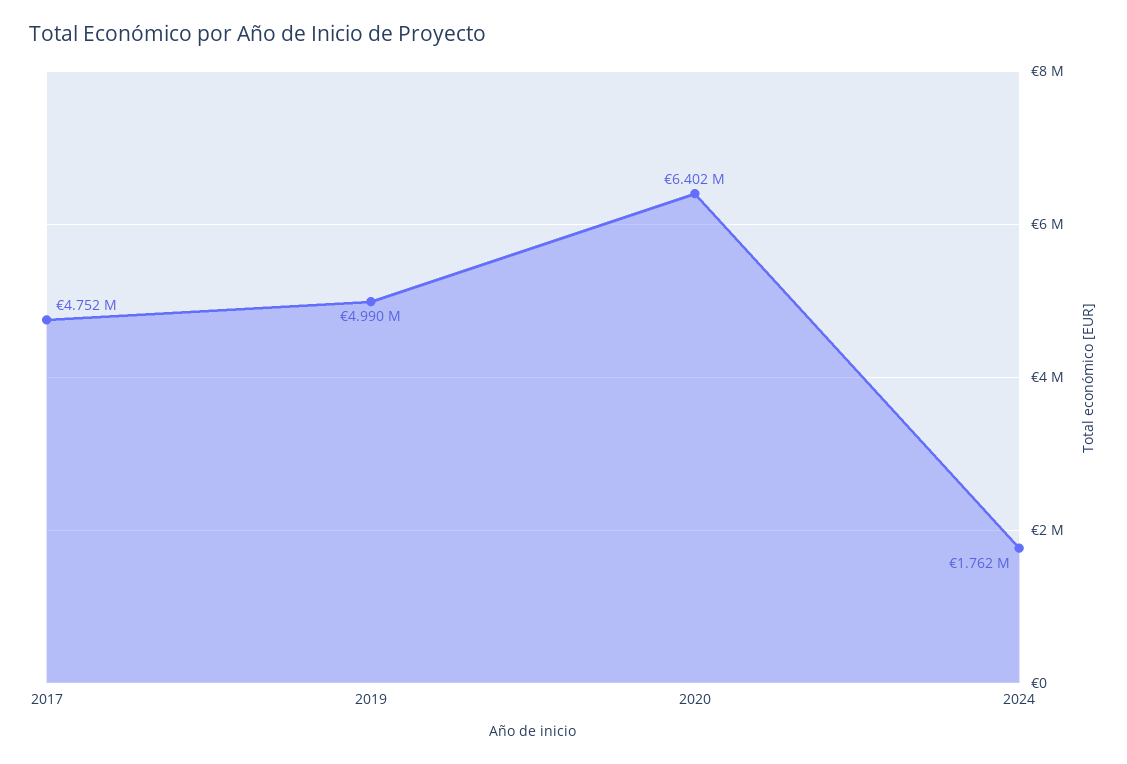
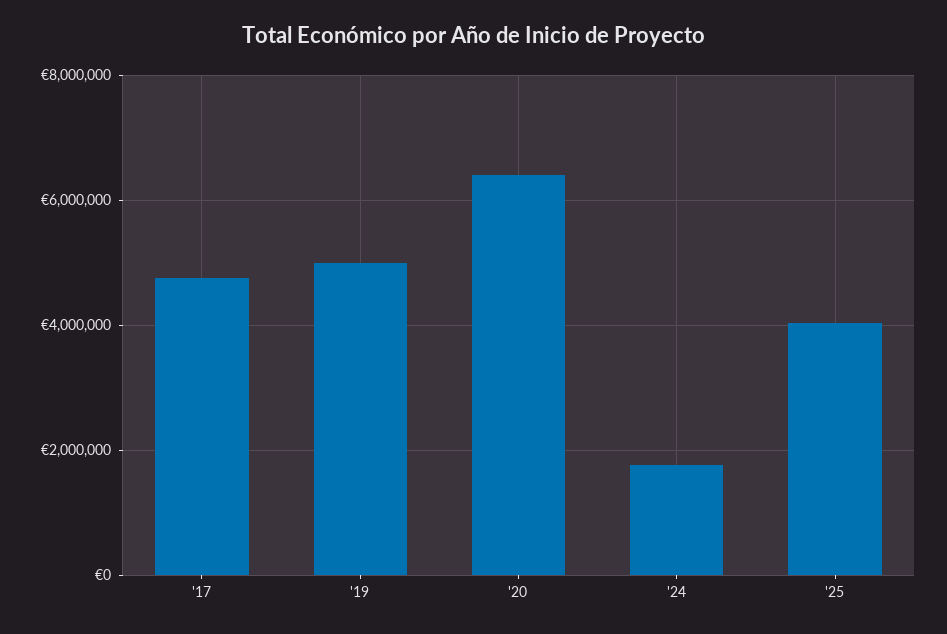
'25: none -> 4000000

